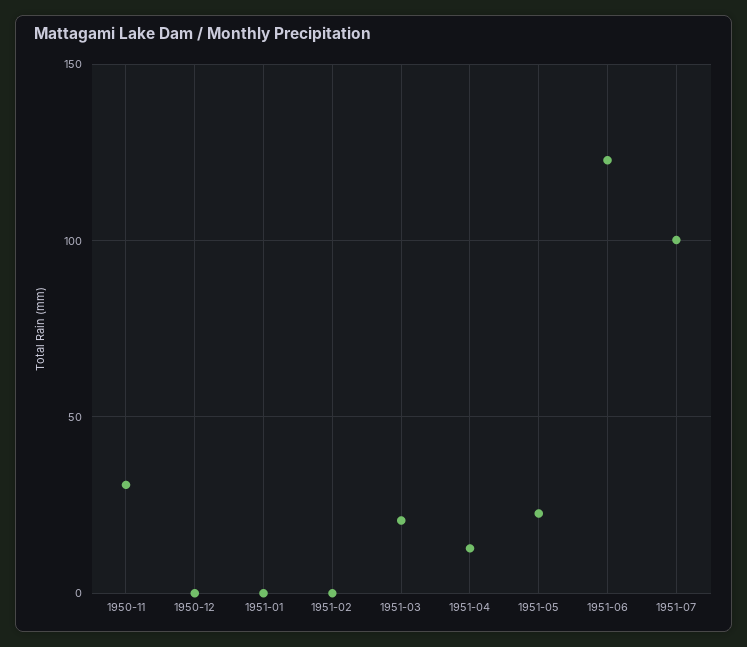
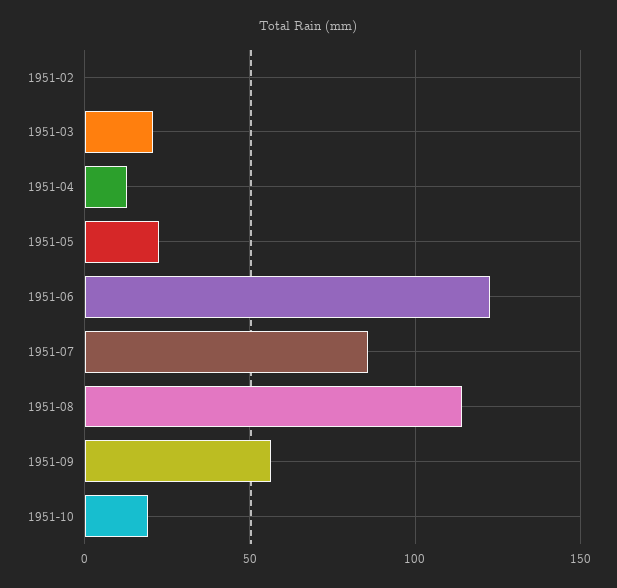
1950-11: 30 -> none
1950-12: 0 -> none
1951-01: 0 -> none
1951-07: 100 -> 85
1951-08: none -> 115
1951-09: none -> 55
1951-10: none -> 20

